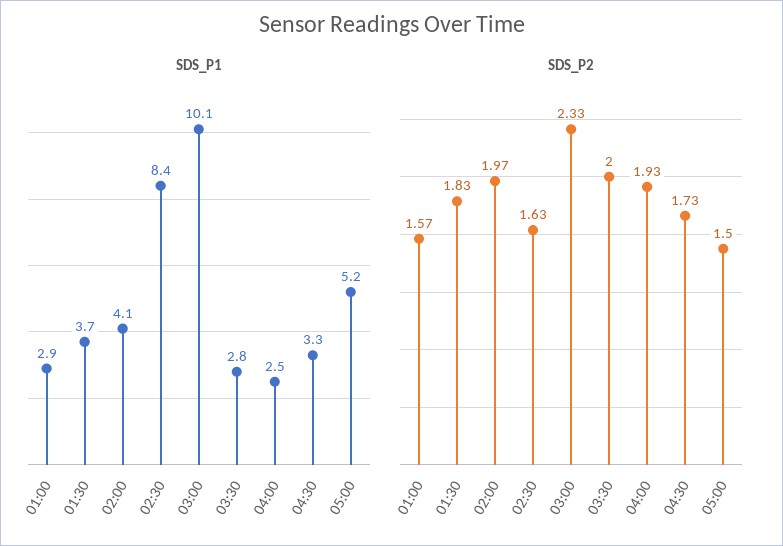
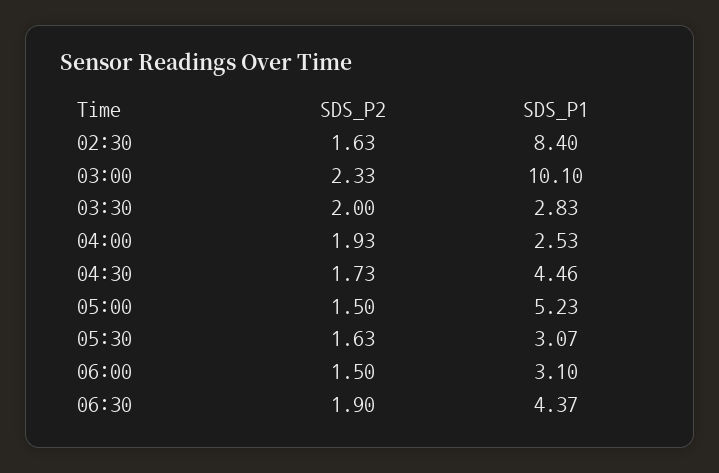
SDS_P1, 01:00: 2.9 -> none
SDS_P1, 01:30: 3.7 -> none
SDS_P1, 02:00: 4.1 -> none
SDS_P1, 04:30: 3.3 -> 4.46
SDS_P2, 01:00: 1.57 -> none
SDS_P2, 01:30: 1.83 -> none
SDS_P2, 02:00: 1.97 -> none
SDS_P2, 05:30: none -> 1.63
SDS_P1, 05:30: none -> 3.07
SDS_P2, 06:00: none -> 1.5
SDS_P1, 06:00: none -> 3.1
SDS_P2, 06:30: none -> 1.9
SDS_P1, 06:30: none -> 4.37

